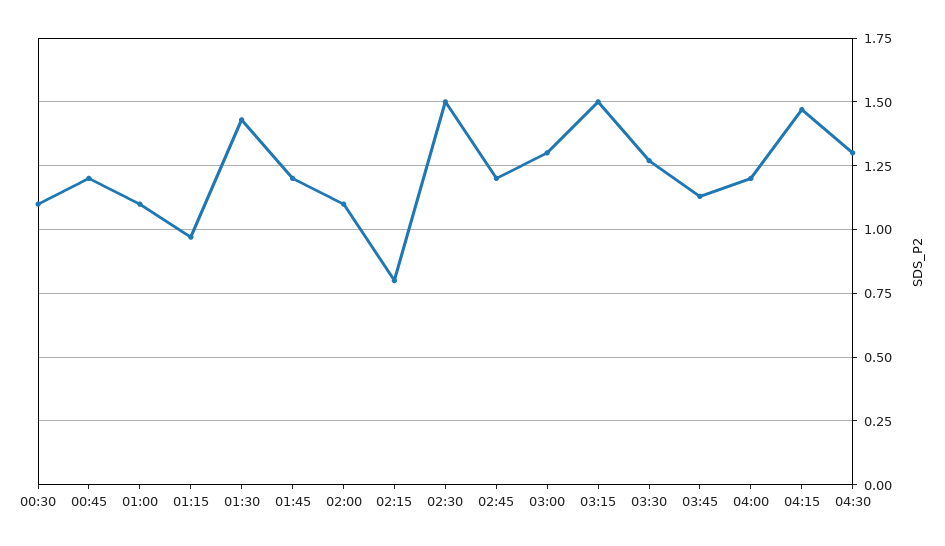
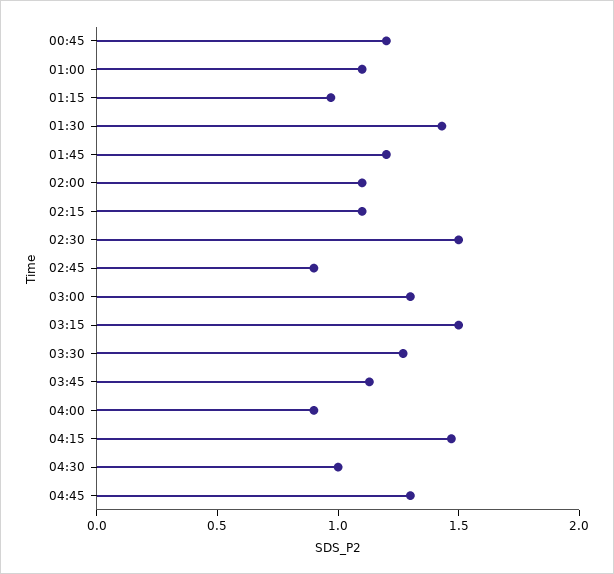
00:30: 1.1 -> none
02:15: 0.8 -> 1.1
02:45: 1.2 -> 0.9
04:00: 1.2 -> 0.9
04:30: 1.3 -> 1
04:45: none -> 1.3

